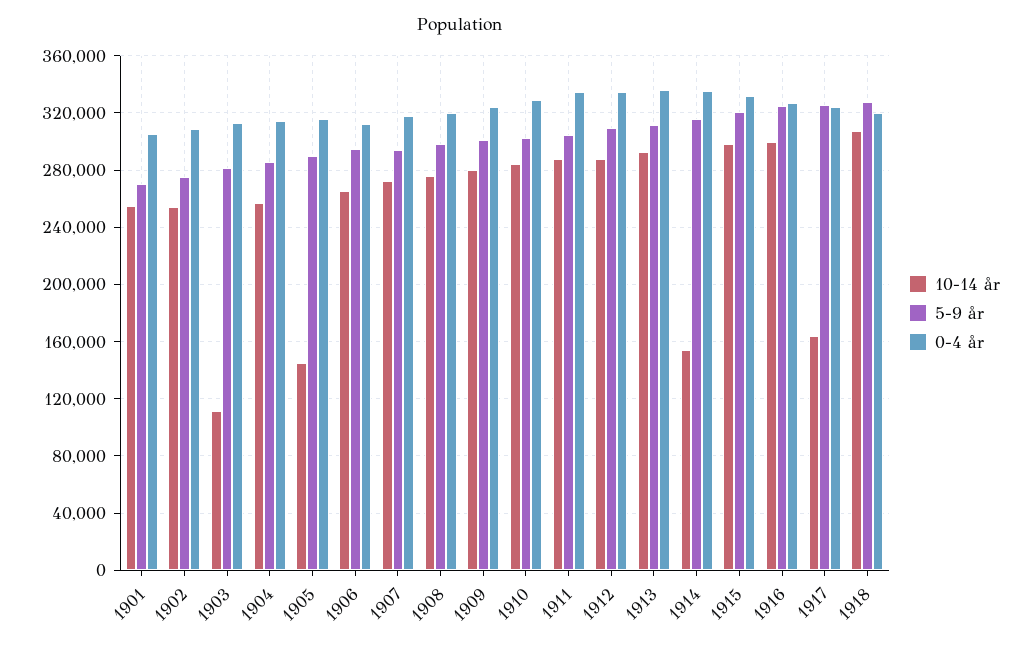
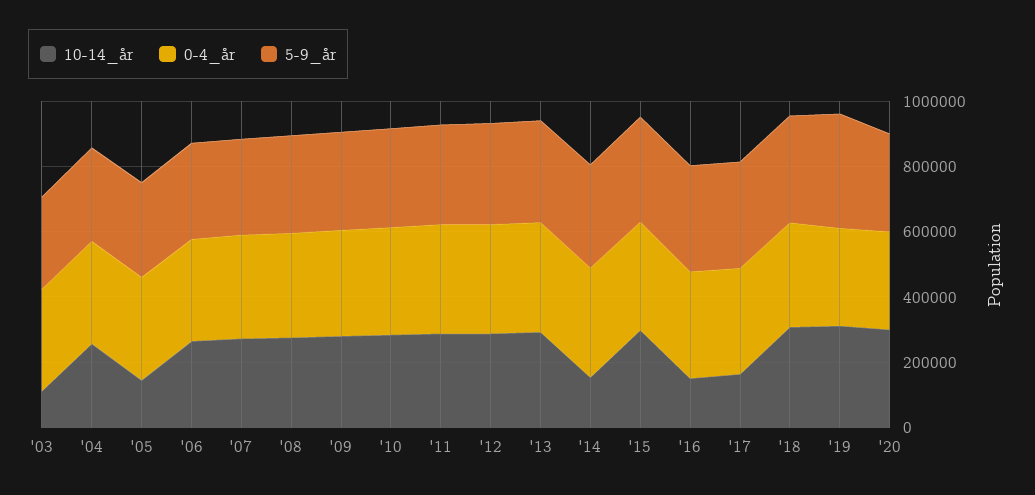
10-14 år, 1901: 255000 -> none
5-9 år, 1901: 270000 -> none
0-4 år, 1901: 305000 -> none
10-14 år, 1902: 255000 -> none
5-9 år, 1902: 275000 -> none
0-4 år, 1902: 310000 -> none
10-14 år, 1916: 300000 -> 150000
10-14 år, '19: none -> 300000
0-4 år, '19: none -> 300000
5-9 år, '19: none -> 350000
10-14 år, '20: none -> 300000
0-4 år, '20: none -> 300000
5-9 år, '20: none -> 300000

